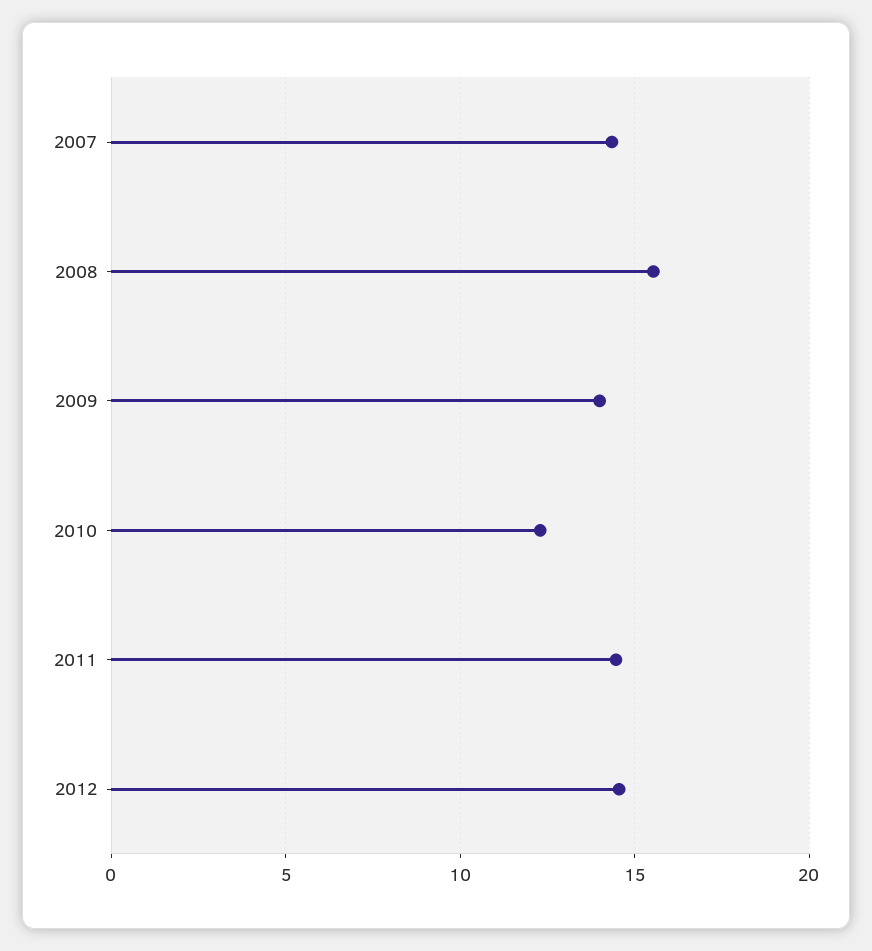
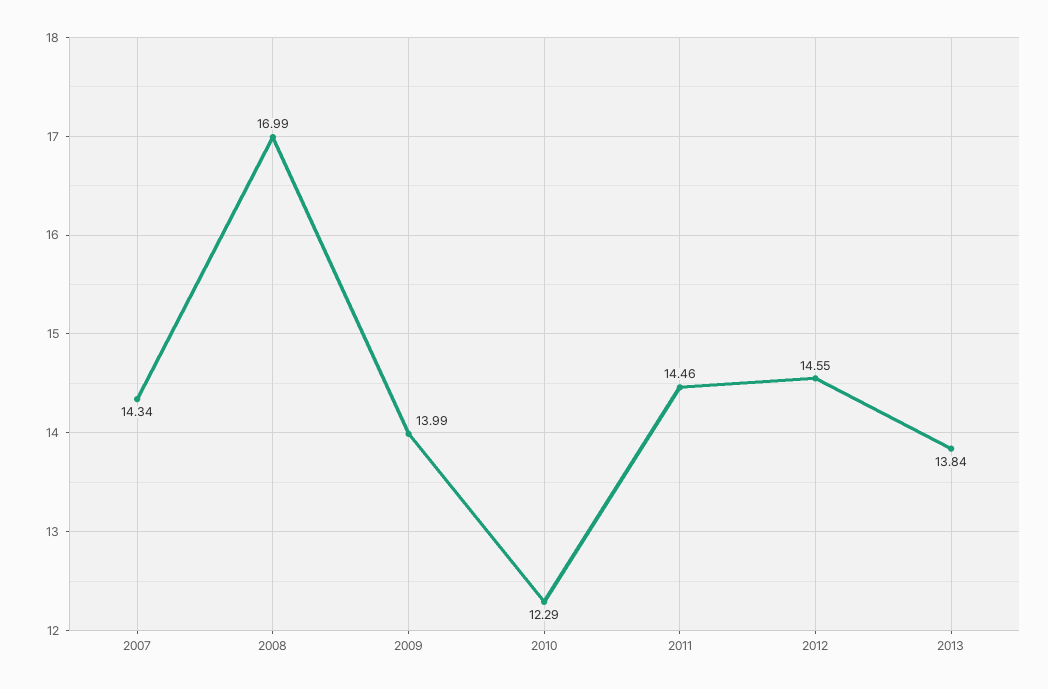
2008: 15.5 -> 16.99
2013: none -> 13.84

